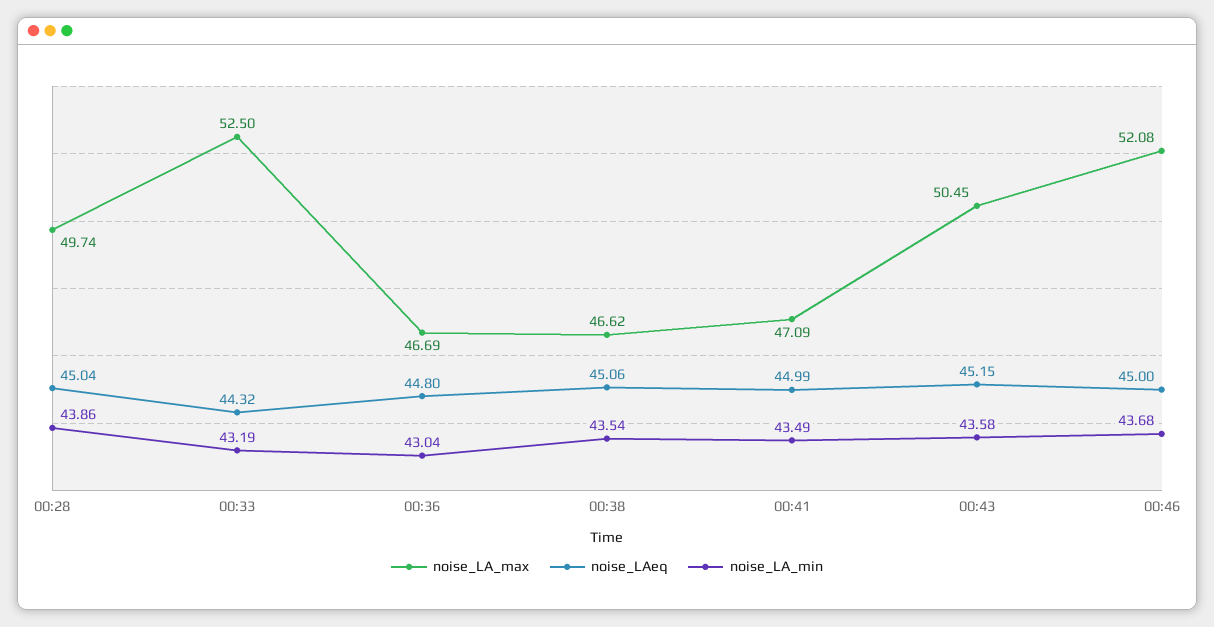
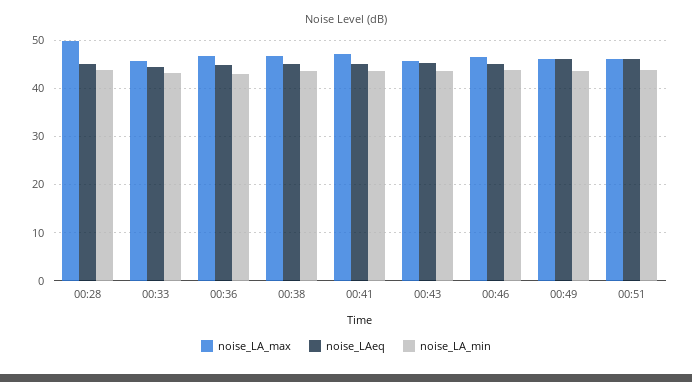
noise_LA_max, 00:33: 52.5 -> 46
noise_LA_max, 00:43: 50.45 -> 46
noise_LA_max, 00:46: 52.08 -> 46
noise_LA_max, 00:49: none -> 46
noise_LAeq, 00:49: none -> 46
noise_LA_min, 00:49: none -> 44
noise_LA_max, 00:51: none -> 46
noise_LAeq, 00:51: none -> 46
noise_LA_min, 00:51: none -> 44

